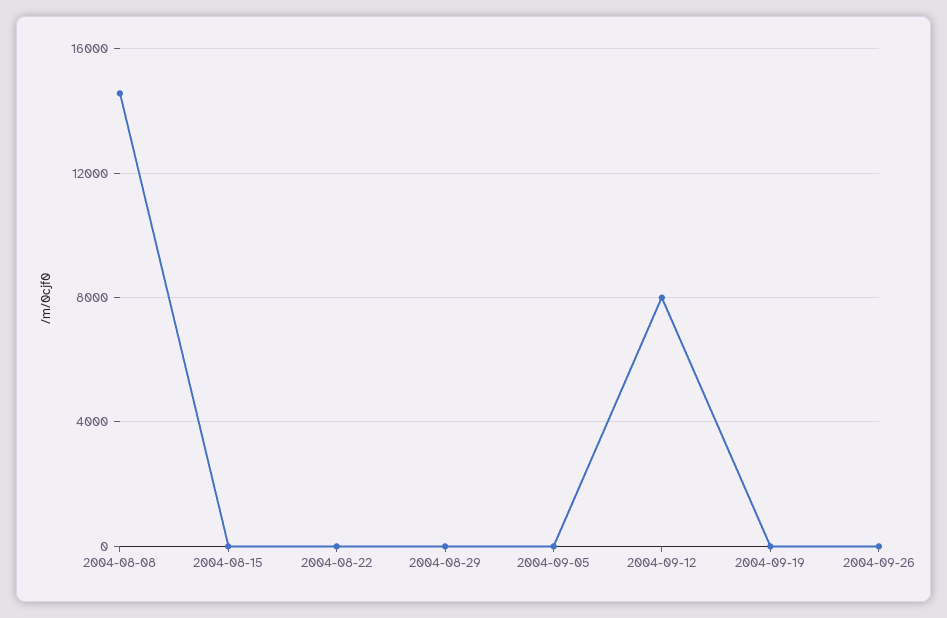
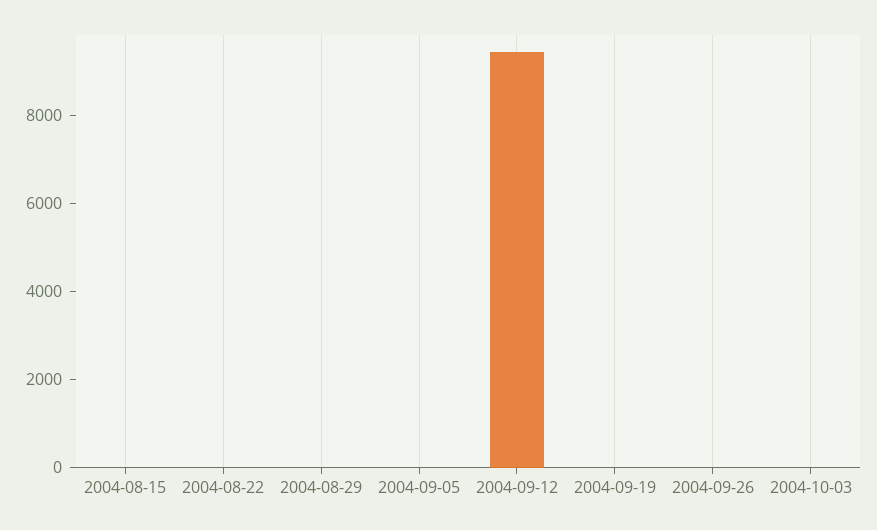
2004-08-08: 14500 -> none
2004-09-12: 8000 -> 9500
2004-10-03: none -> 0

